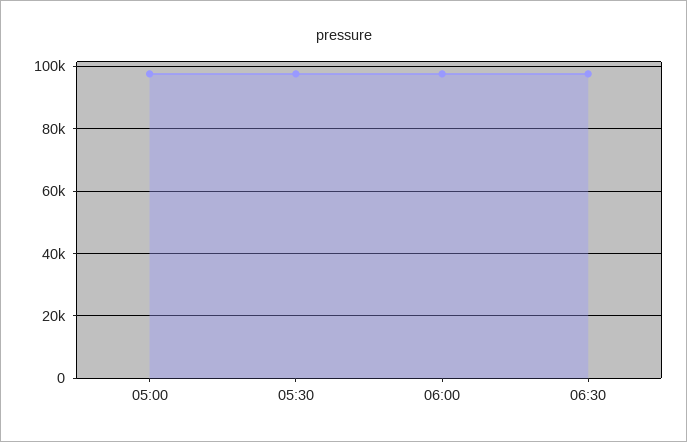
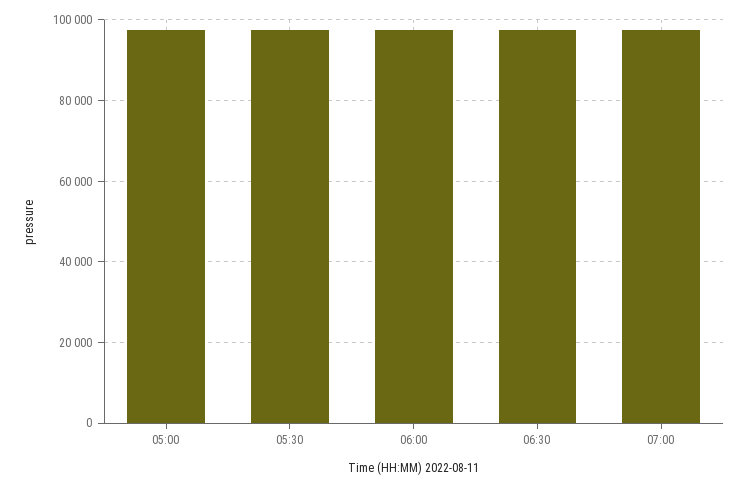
07:00: none -> 98000

